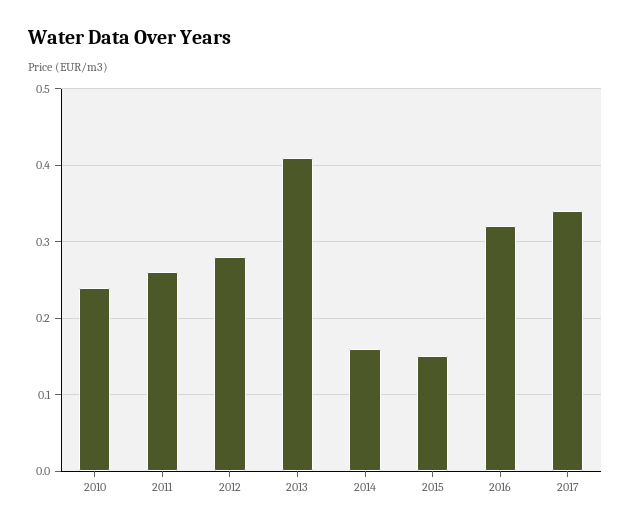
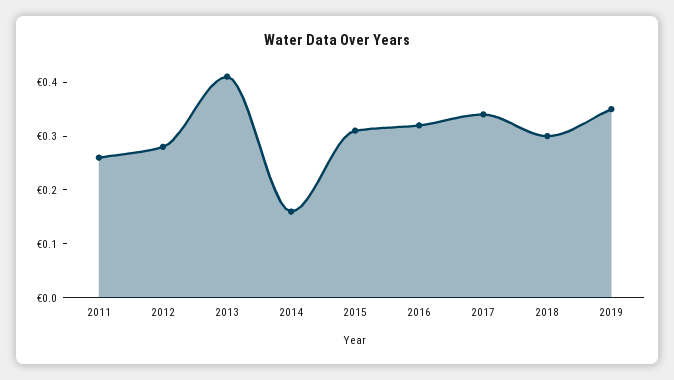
2010: 0.24 -> none
2015: 0.15 -> 0.3
2018: none -> 0.3
2019: none -> 0.35

